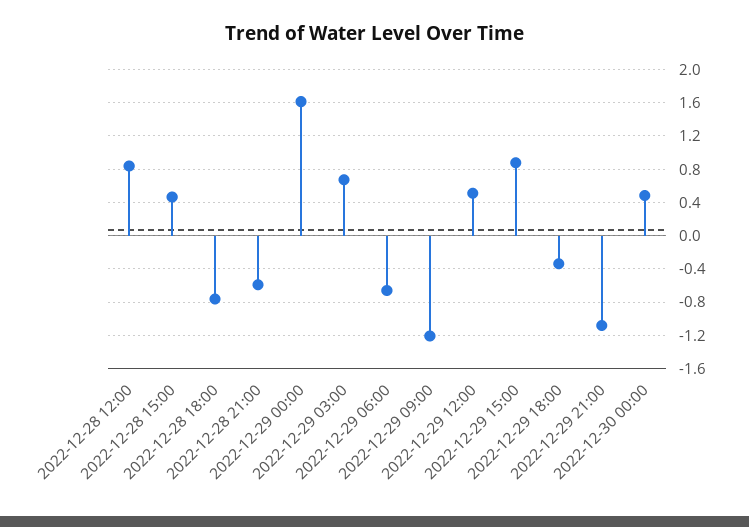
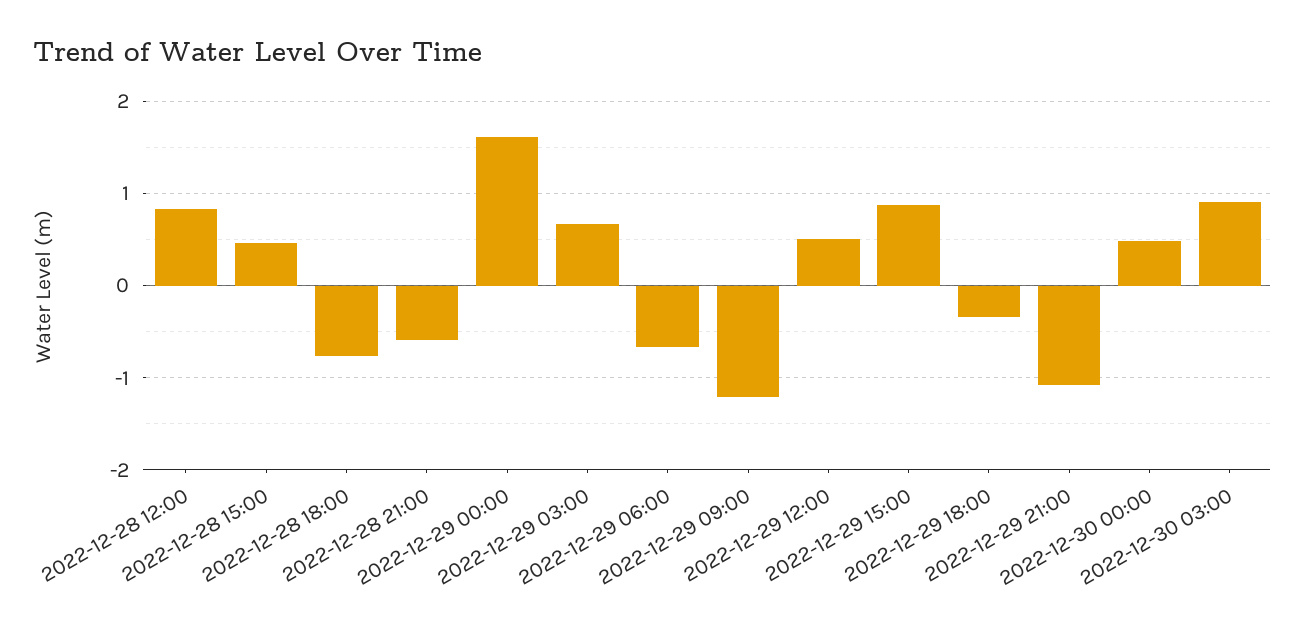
2022-12-30 03:00: none -> 0.9

